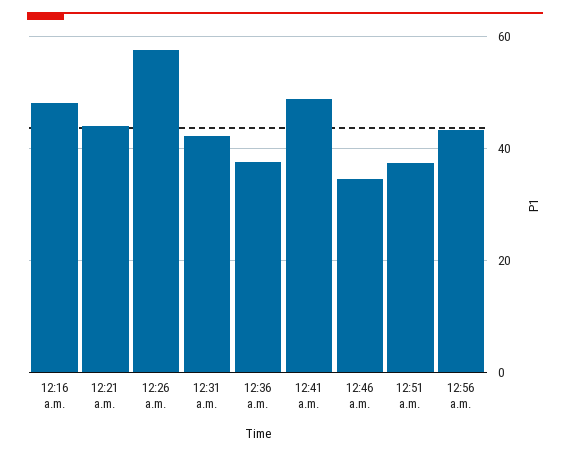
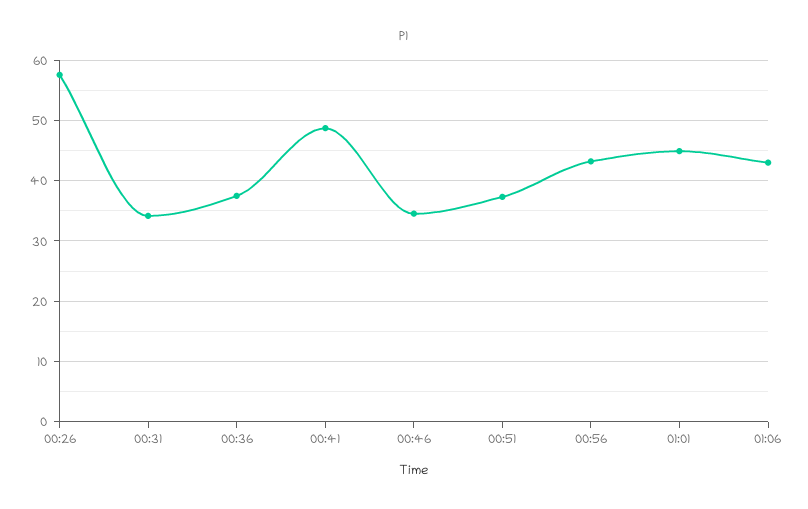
12:16 a.m.: 48 -> none
12:21 a.m.: 44 -> none
12:31 a.m.: 42 -> 34
01:01: none -> 45
01:06: none -> 43

